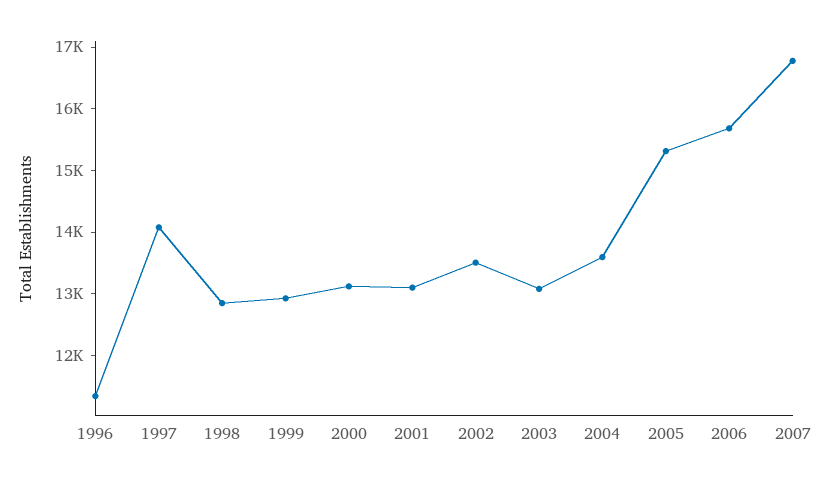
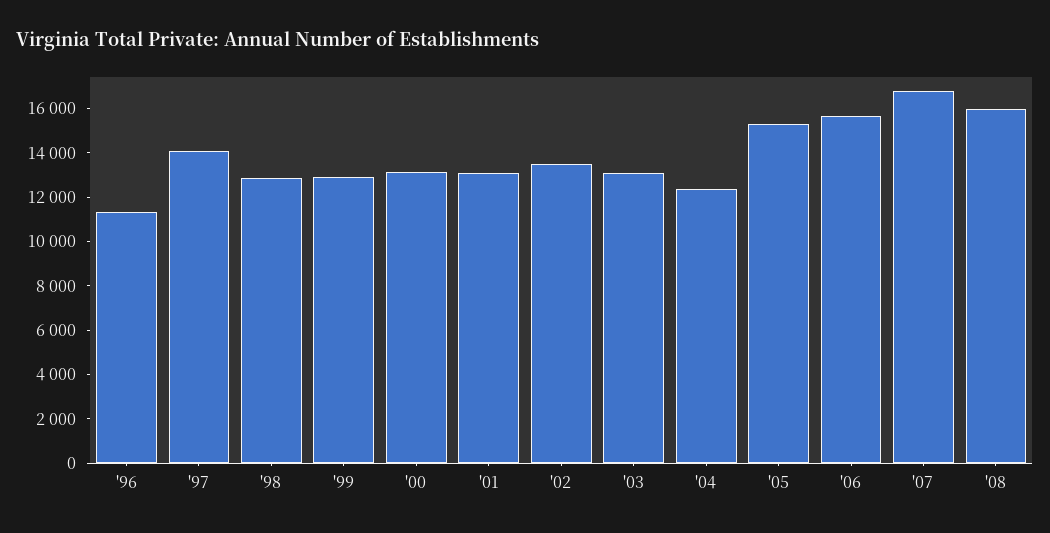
2004: 13600 -> 12500
'08: none -> 16000

